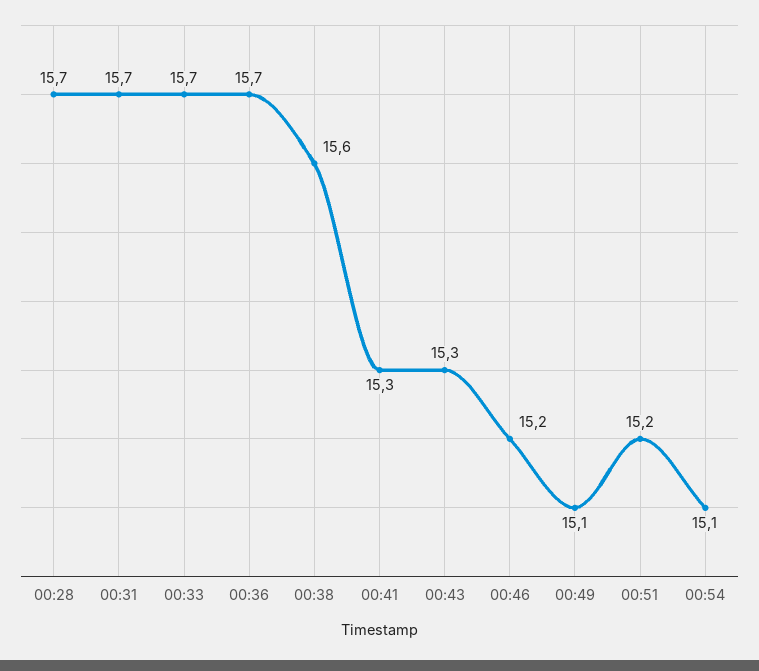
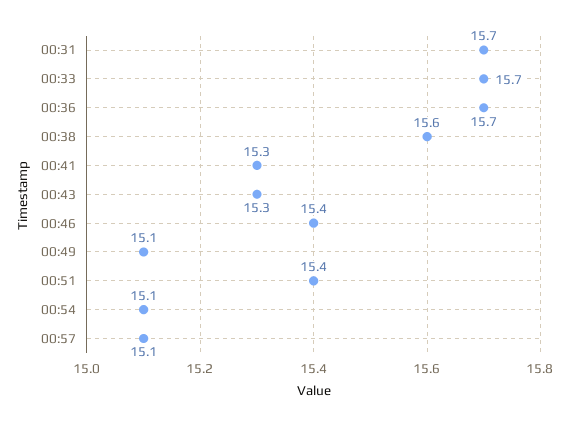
00:28: 15.7 -> none
00:46: 15.2 -> 15.4
00:51: 15.2 -> 15.4
00:57: none -> 15.1

